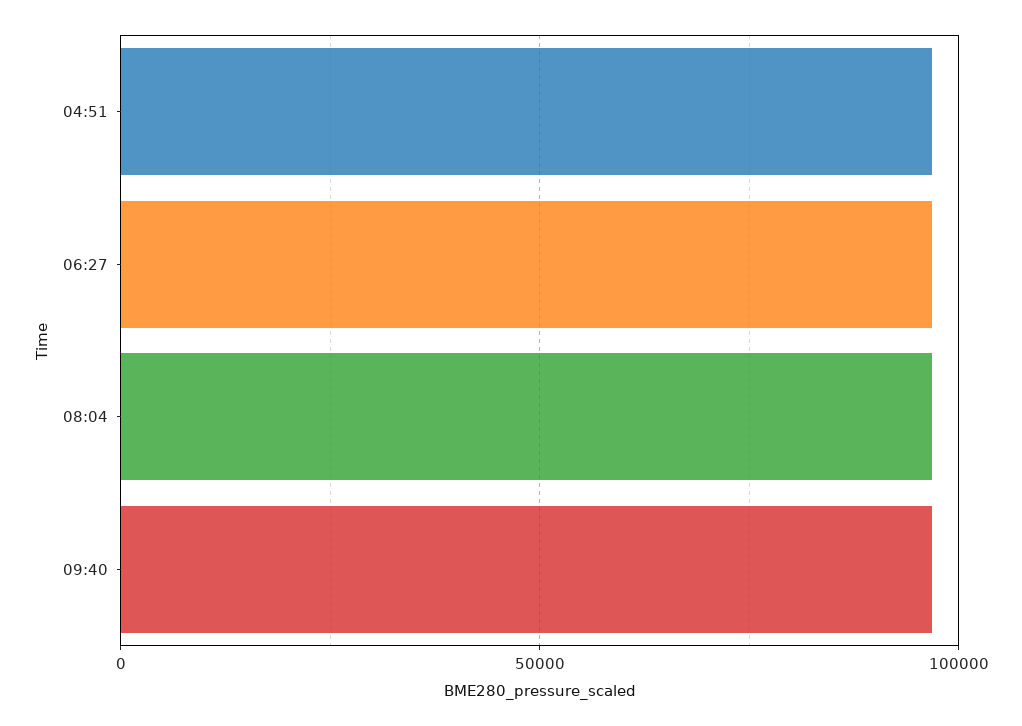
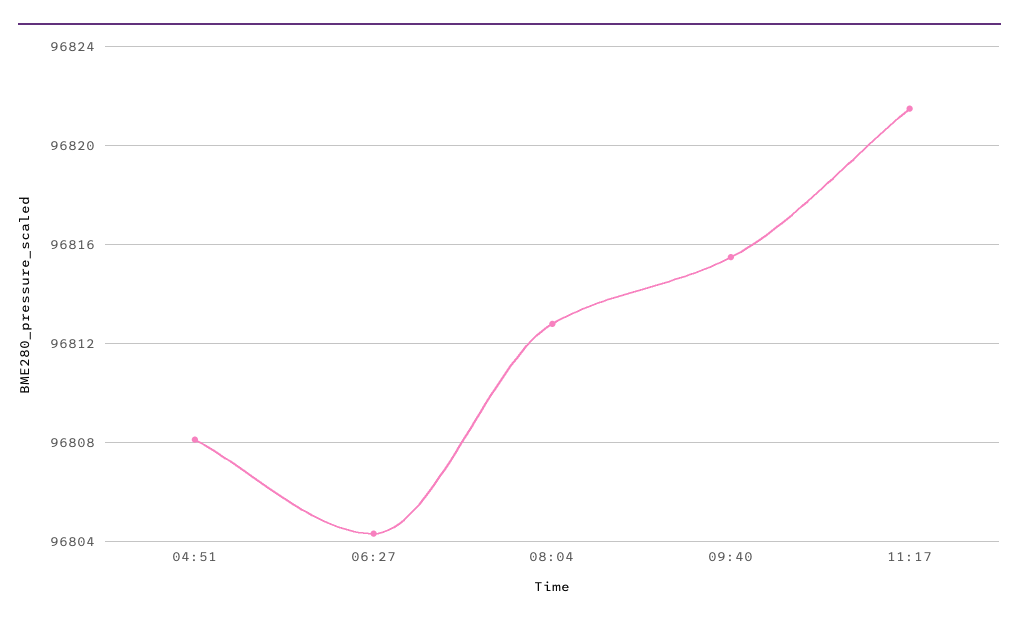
11:17: none -> 96821.5

